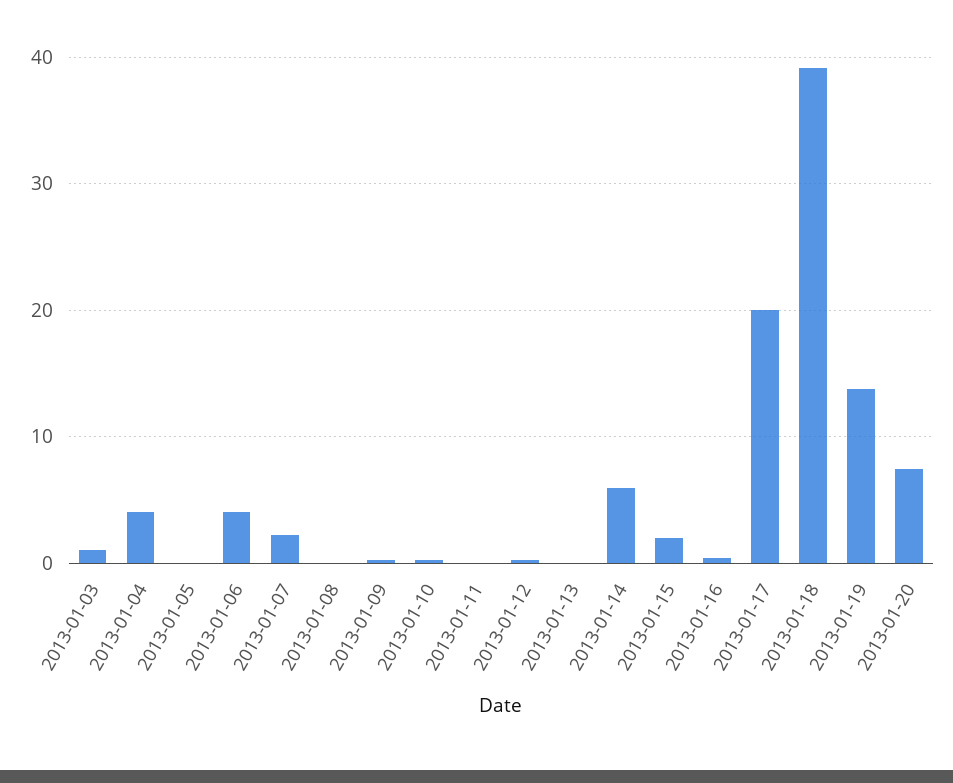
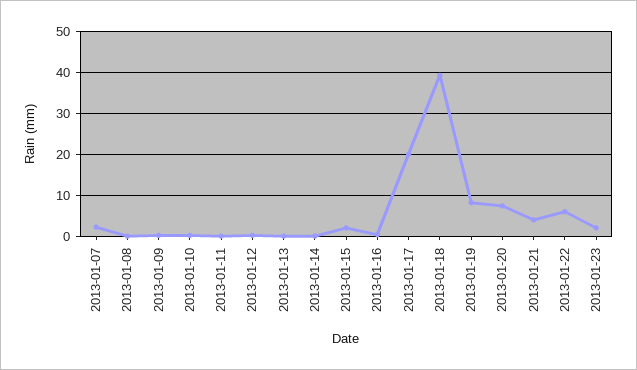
2013-01-03: 1 -> none
2013-01-04: 4 -> none
2013-01-05: 0 -> none
2013-01-06: 4 -> none
2013-01-14: 6 -> 0
2013-01-19: 14 -> 8
2013-01-21: none -> 4
2013-01-22: none -> 6
2013-01-23: none -> 2

